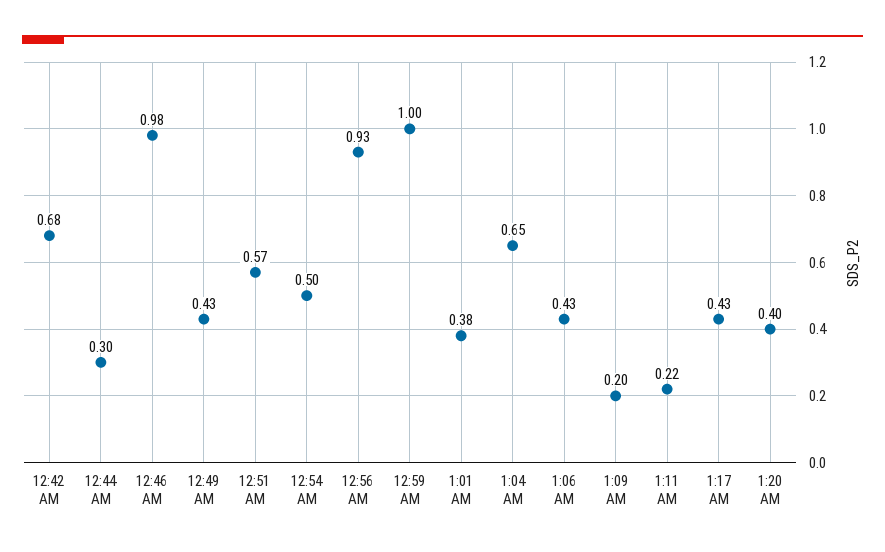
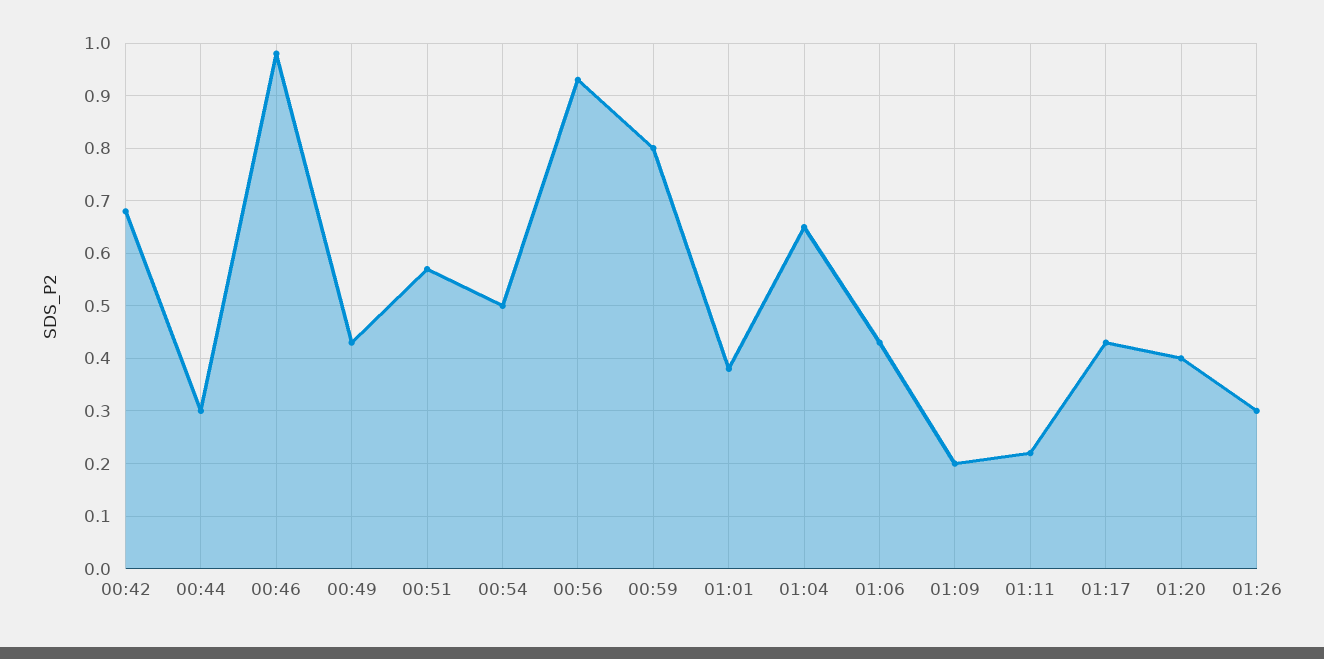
12:59 AM: 1 -> 0.8
01:26: none -> 0.3

